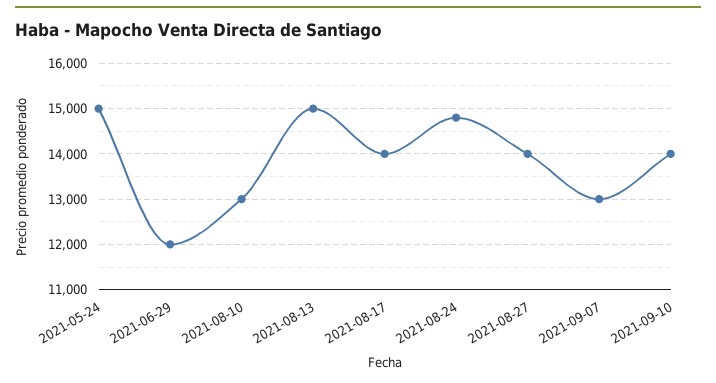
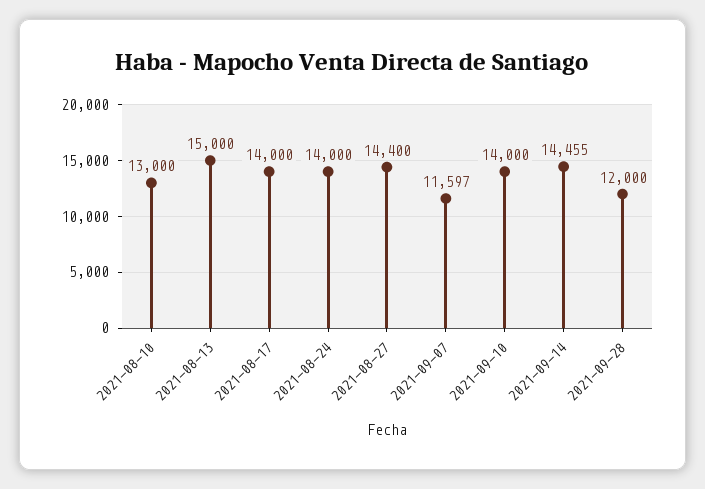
2021-05-24: 15000 -> none
2021-06-29: 12000 -> none
2021-08-24: 14800 -> 14000
2021-08-27: 14000 -> 14400
2021-09-07: 13000 -> 11597
2021-09-14: none -> 14455
2021-09-28: none -> 12000

